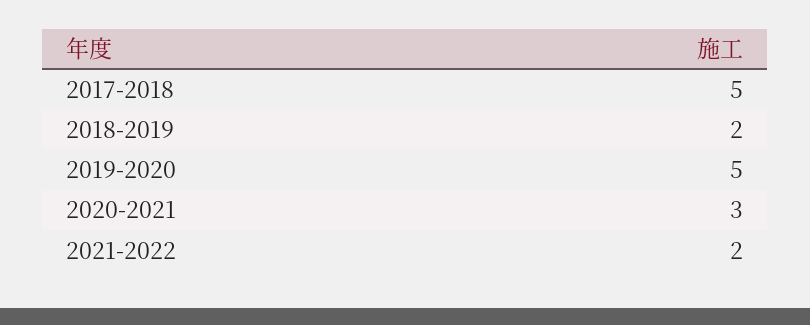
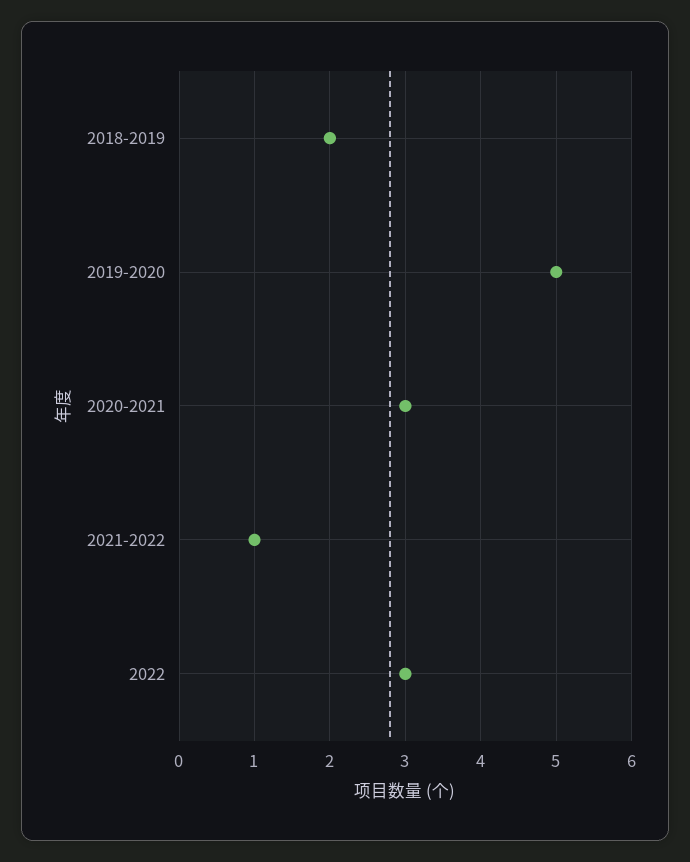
2017-2018: 5 -> none
2021-2022: 2 -> 1
2022: none -> 3

